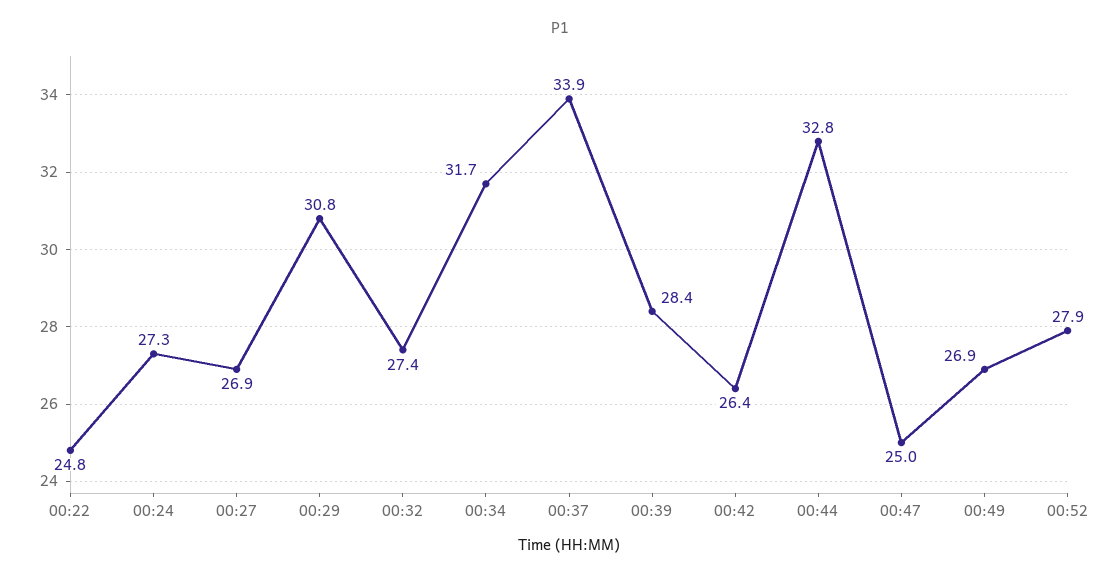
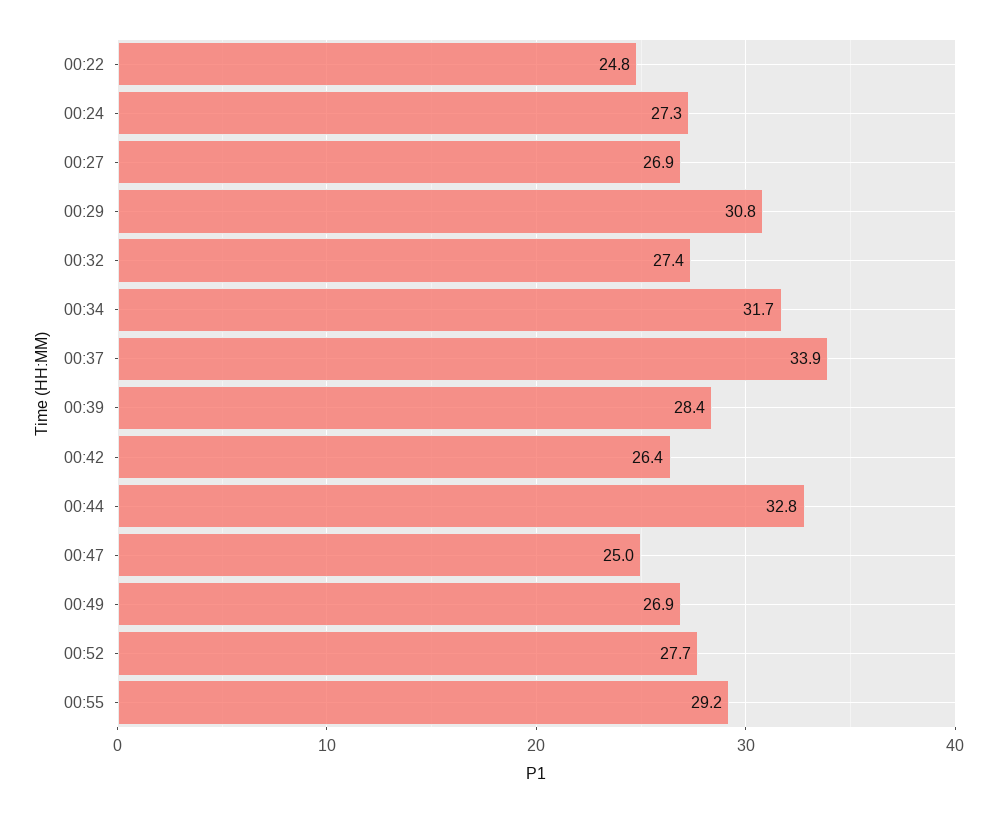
00:52: 27.9 -> 27.7
00:55: none -> 29.2

